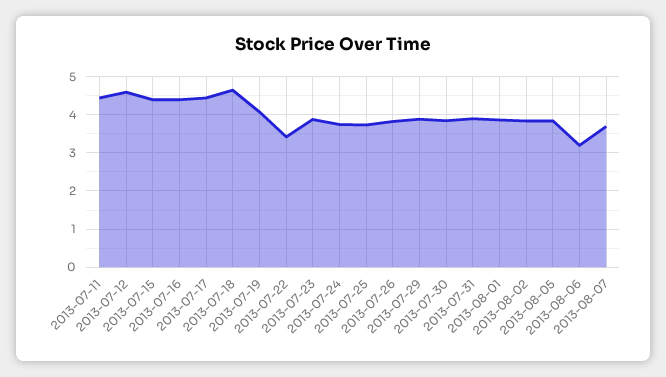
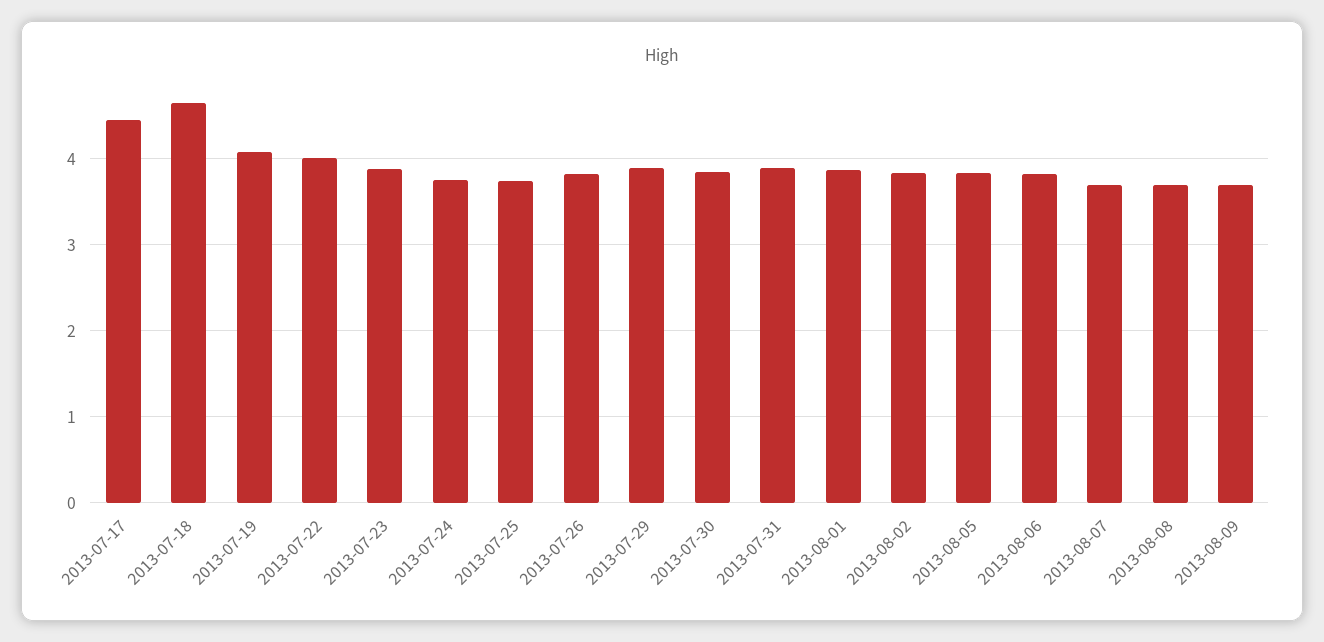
2013-07-11: 4.4 -> none
2013-07-12: 4.6 -> none
2013-07-15: 4.4 -> none
2013-07-16: 4.4 -> none
2013-07-22: 3.4 -> 4
2013-08-06: 3.2 -> 3.8
2013-08-08: none -> 3.7
2013-08-09: none -> 3.7

